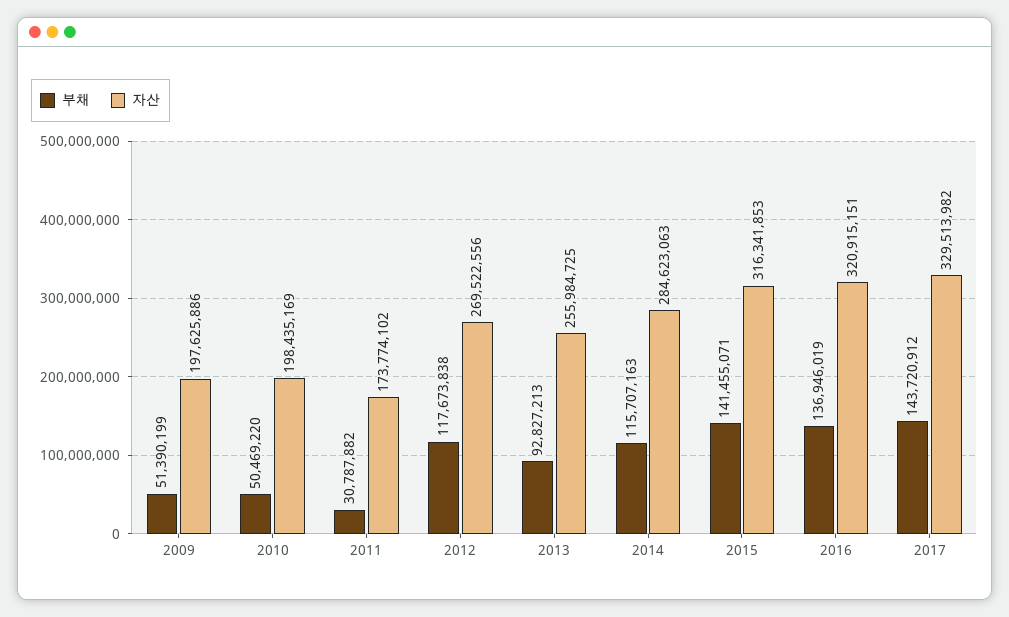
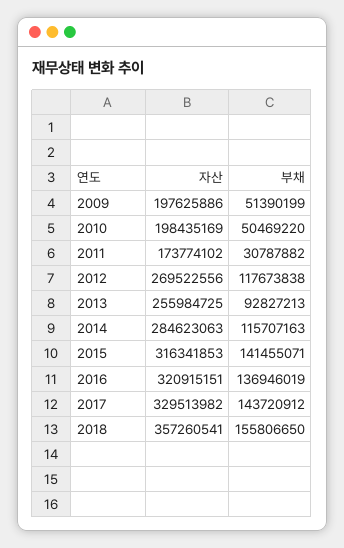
자산, 2018: none -> 357260541
부채, 2018: none -> 155806650

